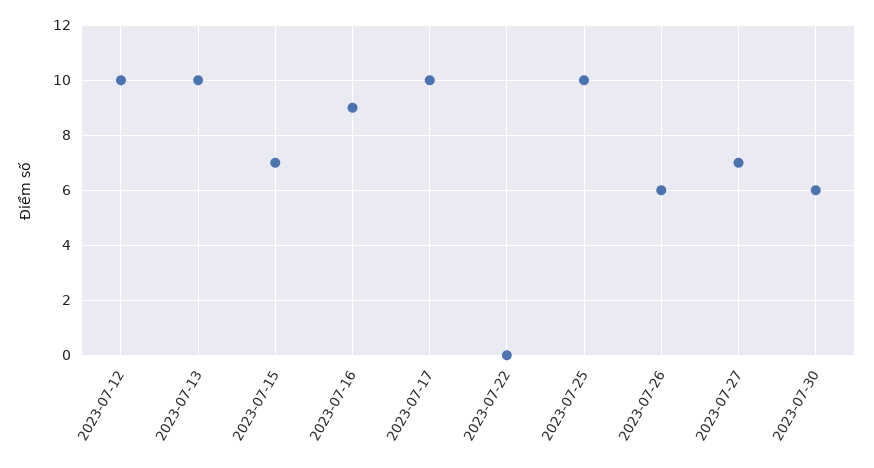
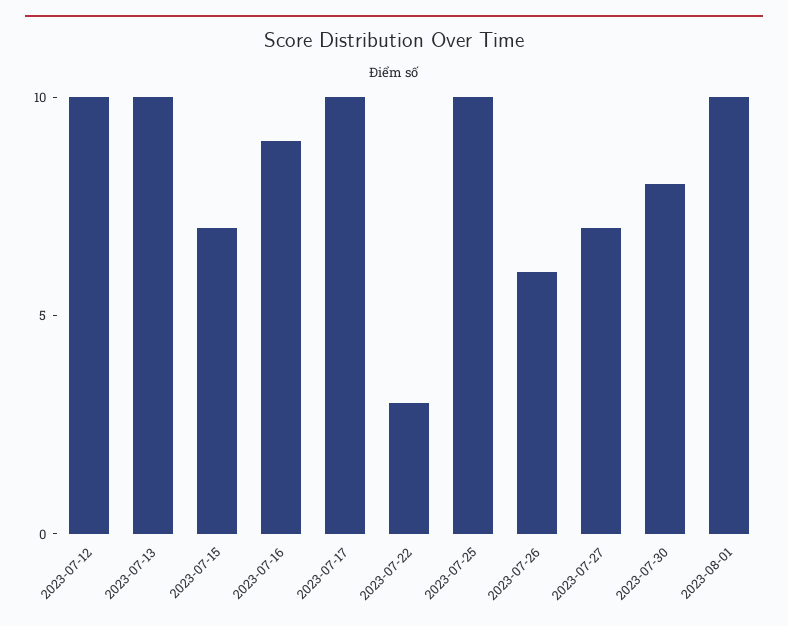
2023-07-22: 0 -> 3
2023-07-30: 6 -> 8
2023-08-01: none -> 10

